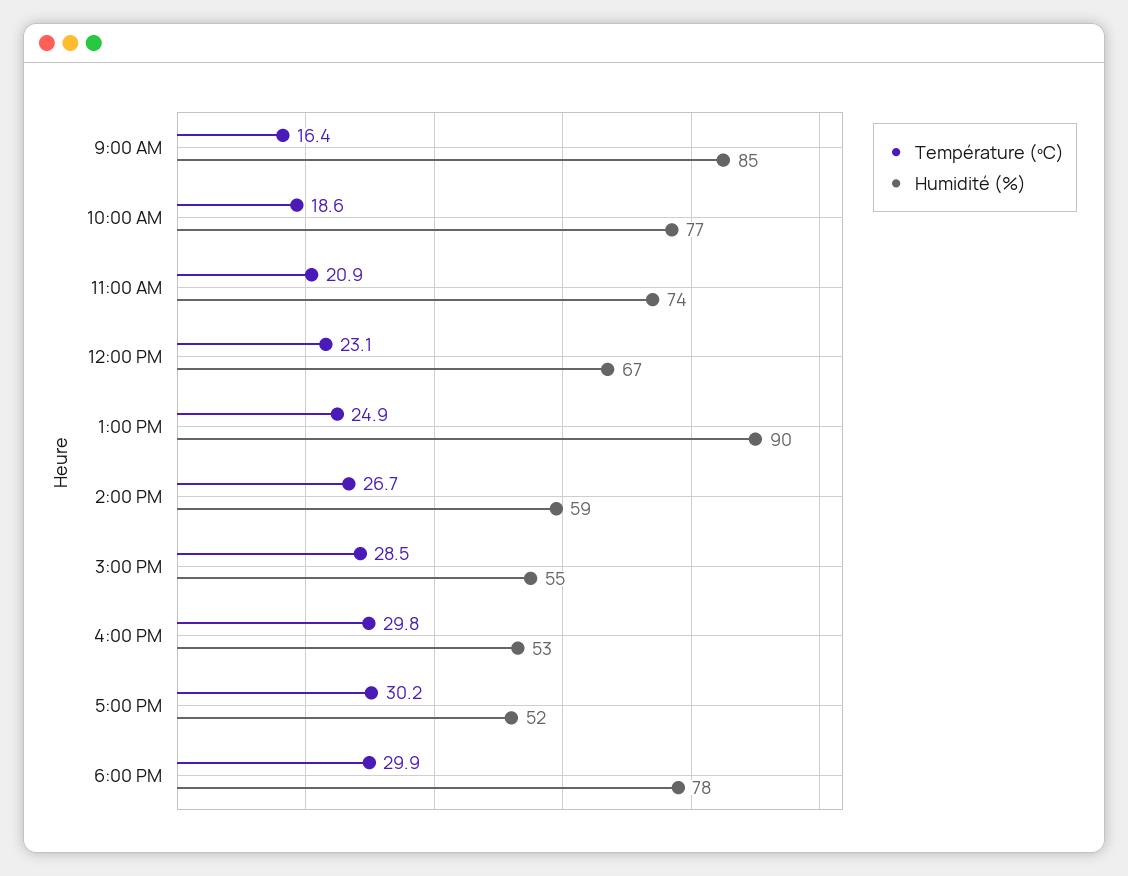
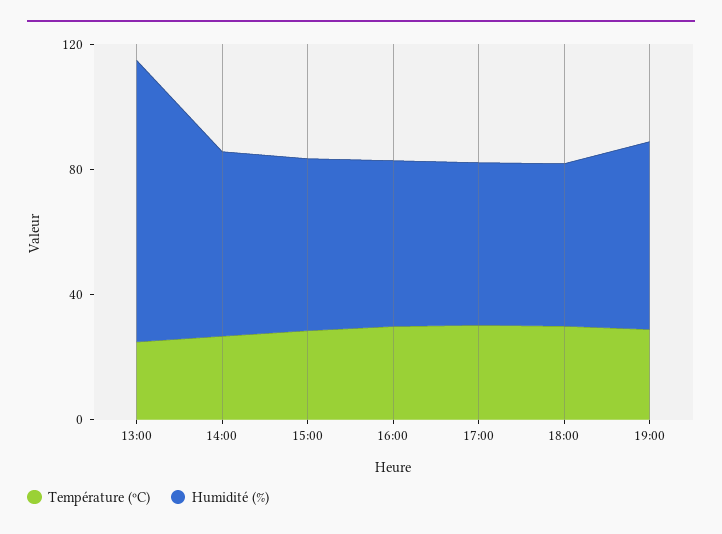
Température (ºC), 9:00 AM: 16.4 -> none
Humidité (%), 9:00 AM: 85 -> none
Température (ºC), 10:00 AM: 18.6 -> none
Humidité (%), 10:00 AM: 77 -> none
Température (ºC), 11:00 AM: 20.9 -> none
Humidité (%), 11:00 AM: 74 -> none
Température (ºC), 12:00 PM: 23.1 -> none
Humidité (%), 12:00 PM: 67 -> none
Humidité (%), 6:00 PM: 78 -> 50
Température (ºC), 19:00: none -> 30
Humidité (%), 19:00: none -> 60

